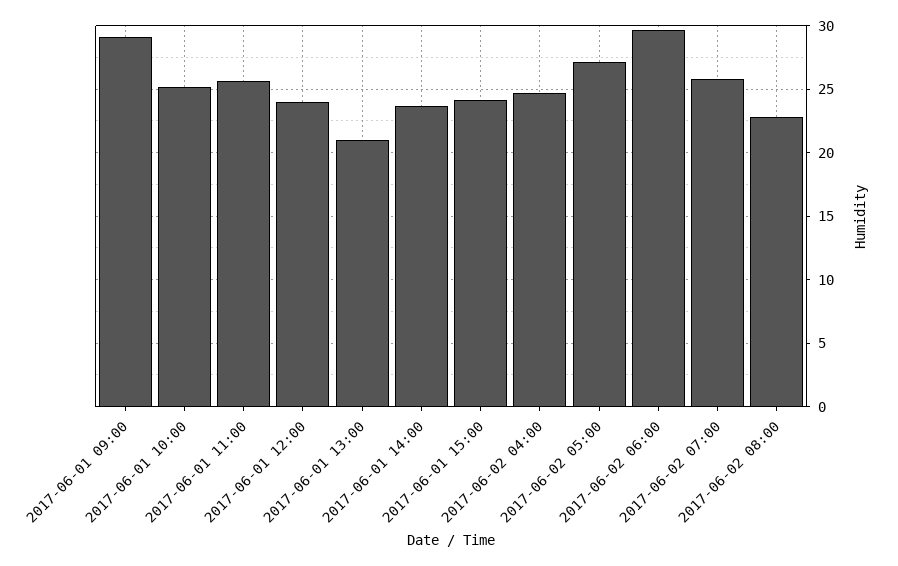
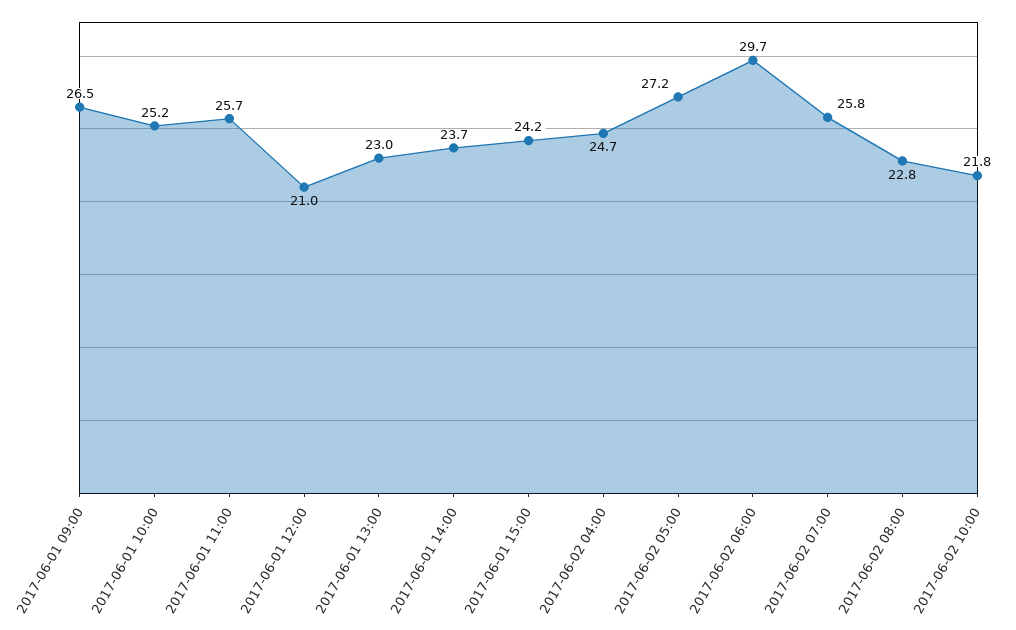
2017-06-01 09:00: 29 -> 26.5
2017-06-01 12:00: 24 -> 21
2017-06-01 13:00: 21 -> 23
2017-06-02 10:00: none -> 21.8

